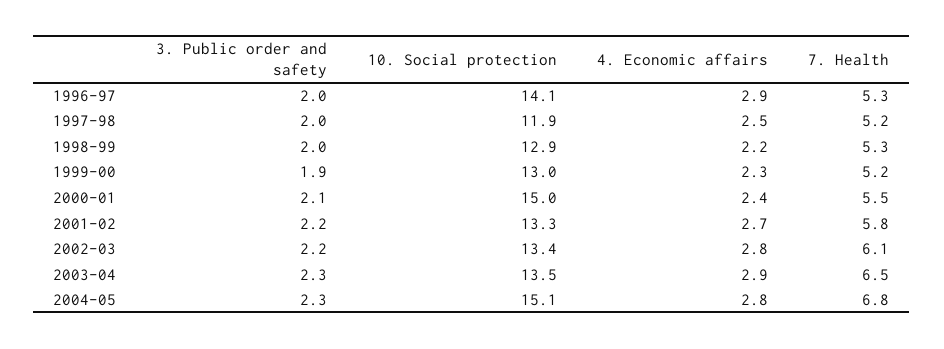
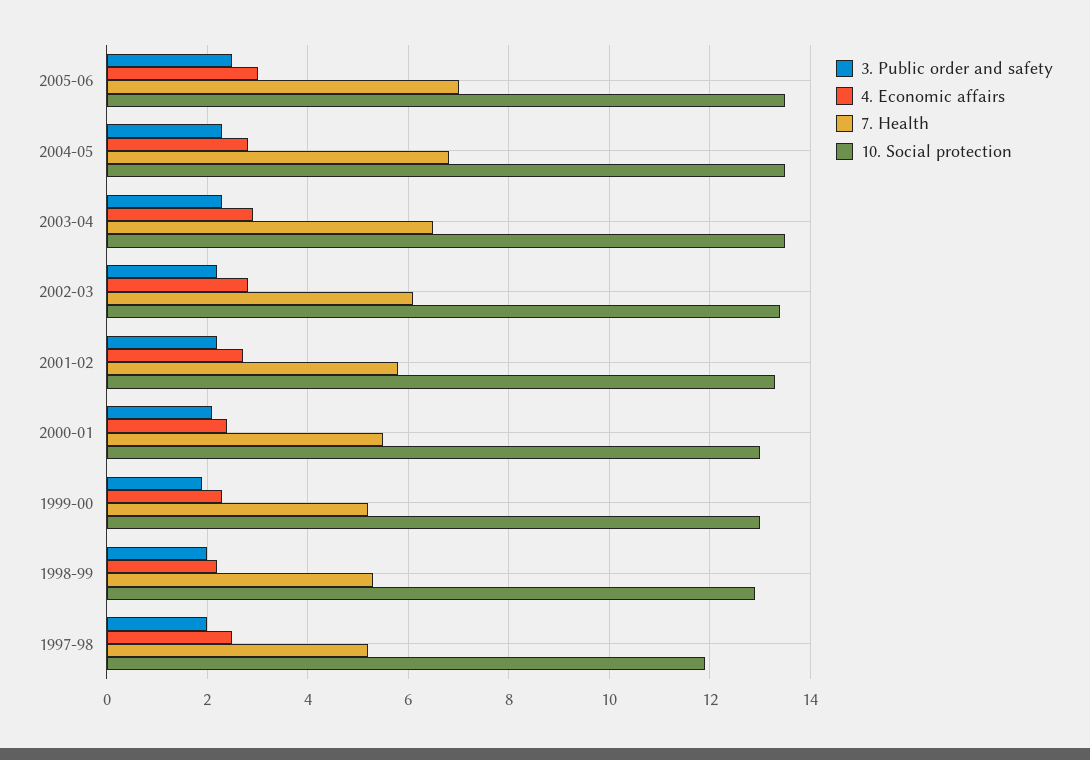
3. Public order and safety, 1996-97: 2 -> none
10. Social protection, 1996-97: 14.1 -> none
4. Economic affairs, 1996-97: 2.9 -> none
7. Health, 1996-97: 5.3 -> none
10. Social protection, 2000-01: 15 -> 13
10. Social protection, 2004-05: 15.1 -> 13.5
3. Public order and safety, 2005-06: none -> 2.5
4. Economic affairs, 2005-06: none -> 3
7. Health, 2005-06: none -> 7
10. Social protection, 2005-06: none -> 13.5

